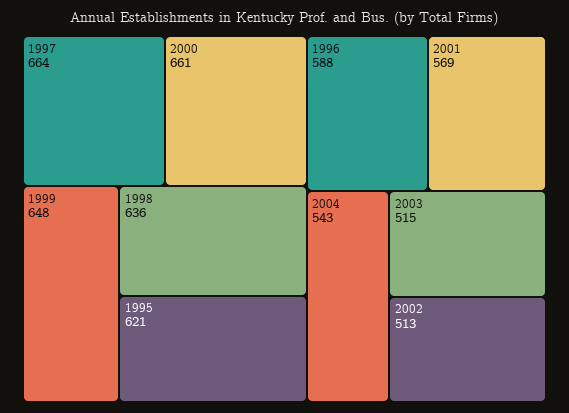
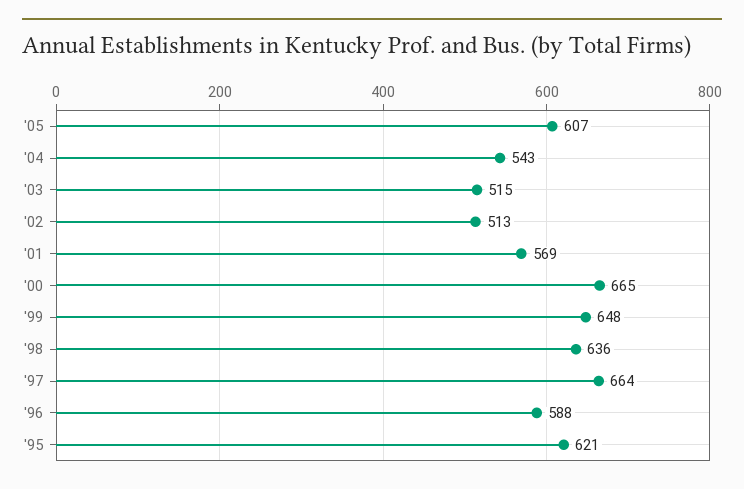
2000: 661 -> 665
'05: none -> 607

